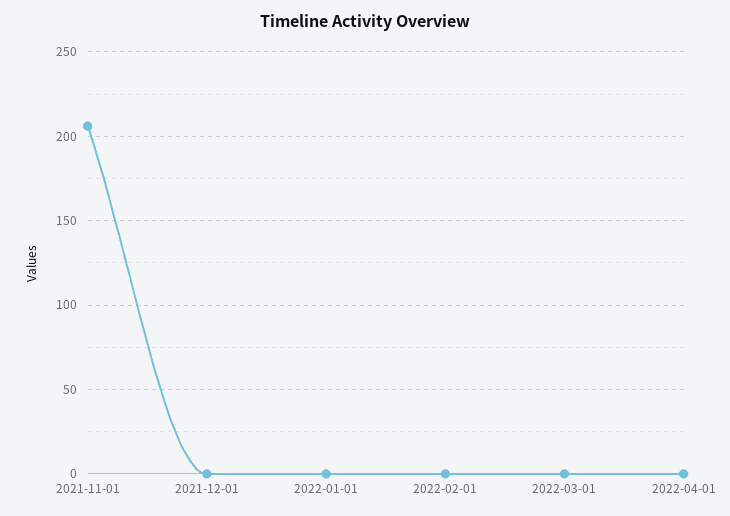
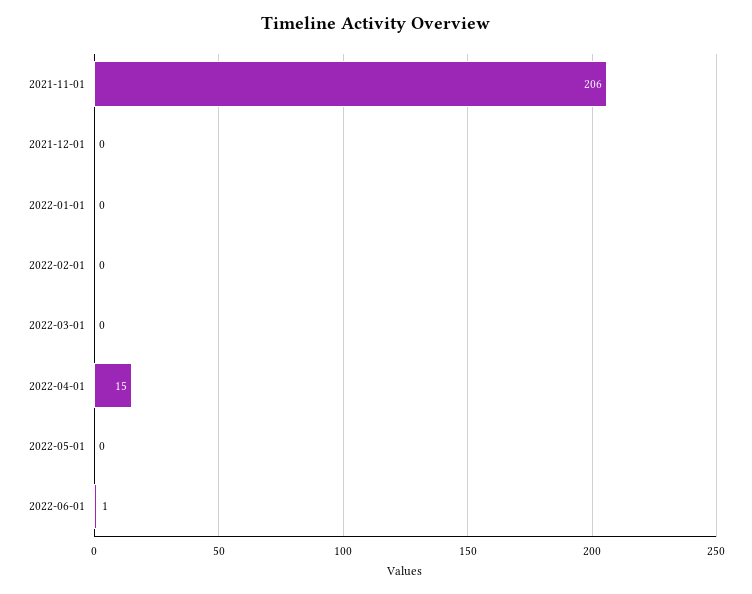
2022-04-01: 0 -> 15
2022-05-01: none -> 0
2022-06-01: none -> 1

